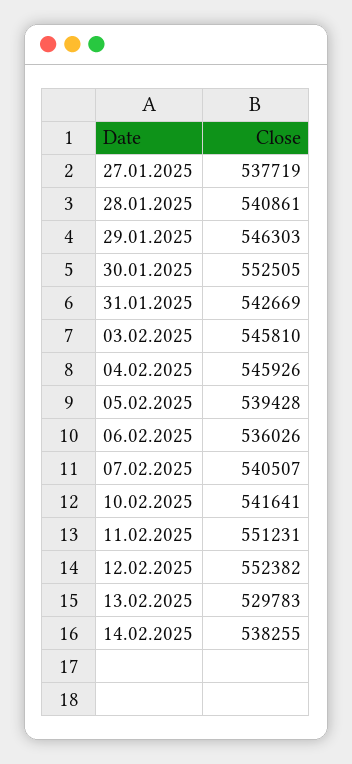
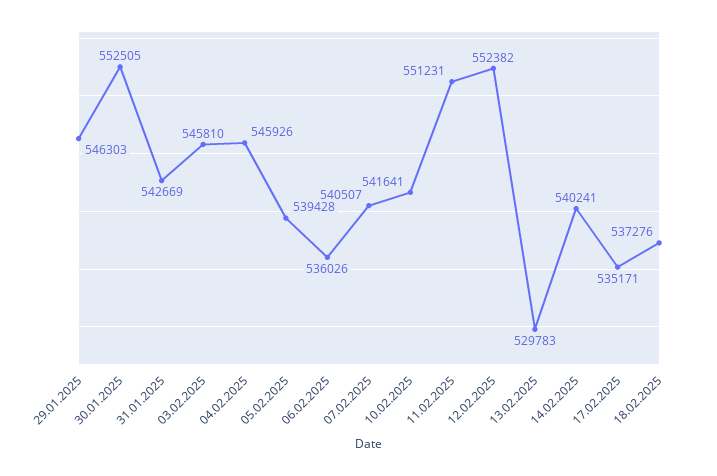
27.01.2025: 537719 -> none
28.01.2025: 540861 -> none
14.02.2025: 538255 -> 540241
17.02.2025: none -> 535171
18.02.2025: none -> 537276

